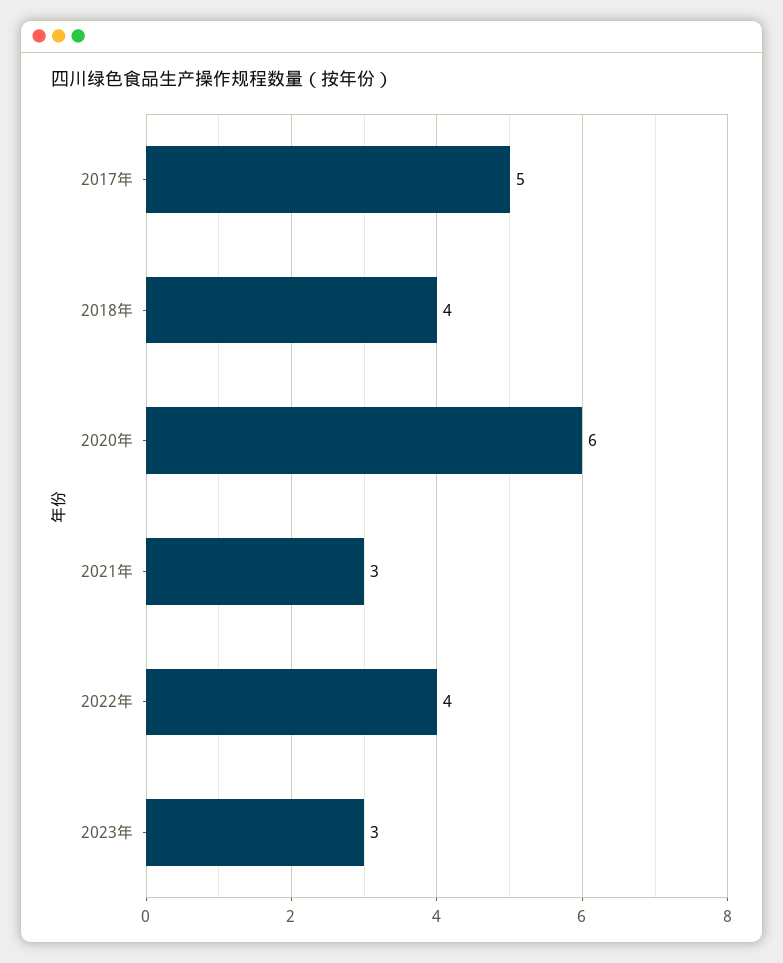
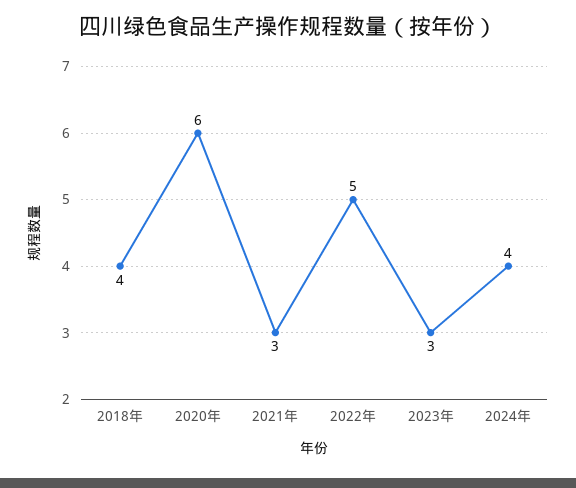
2017年: 5 -> none
2022年: 4 -> 5
2024年: none -> 4

